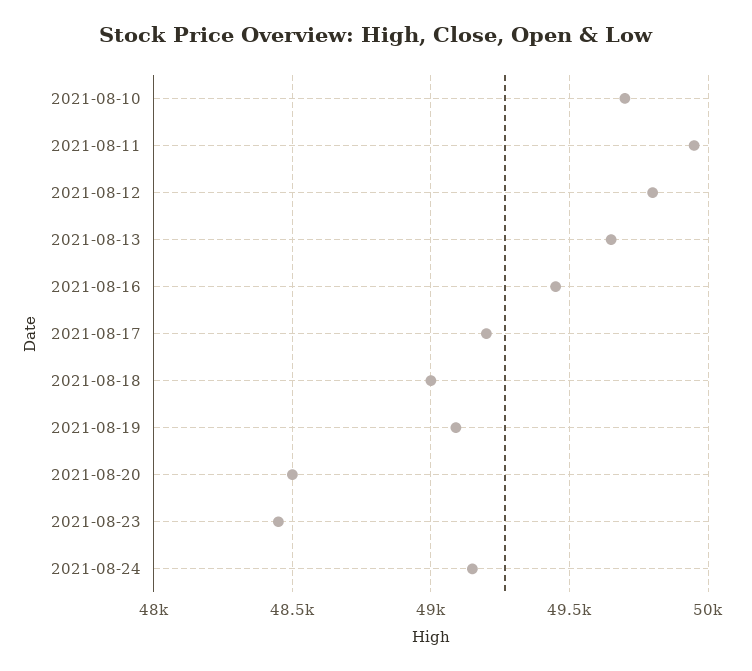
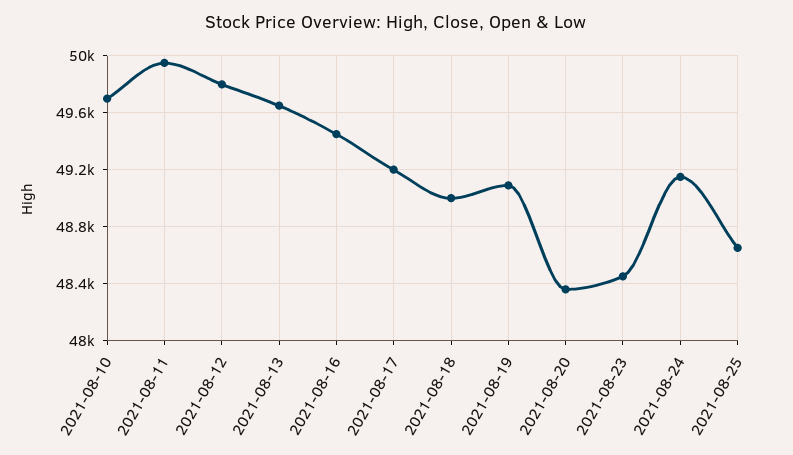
2021-08-20: 48500 -> 48350
2021-08-25: none -> 48650

